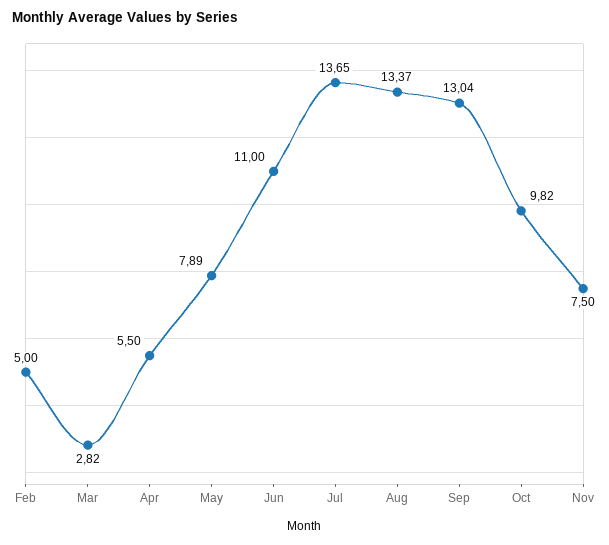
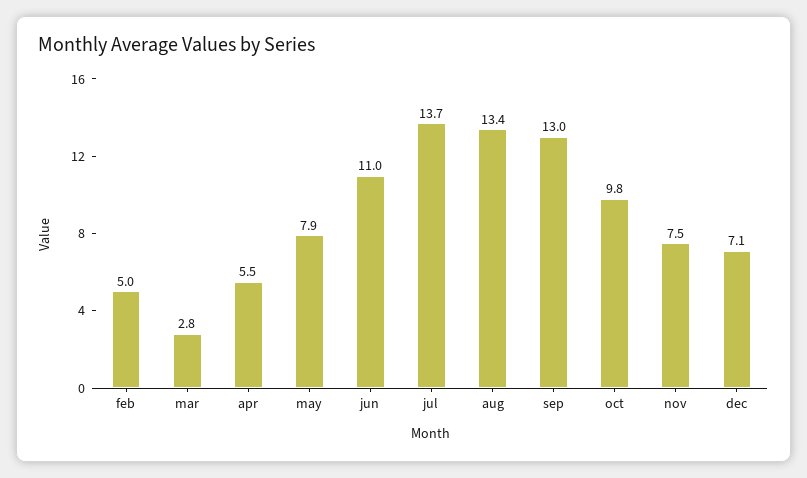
dec: none -> 7.1

